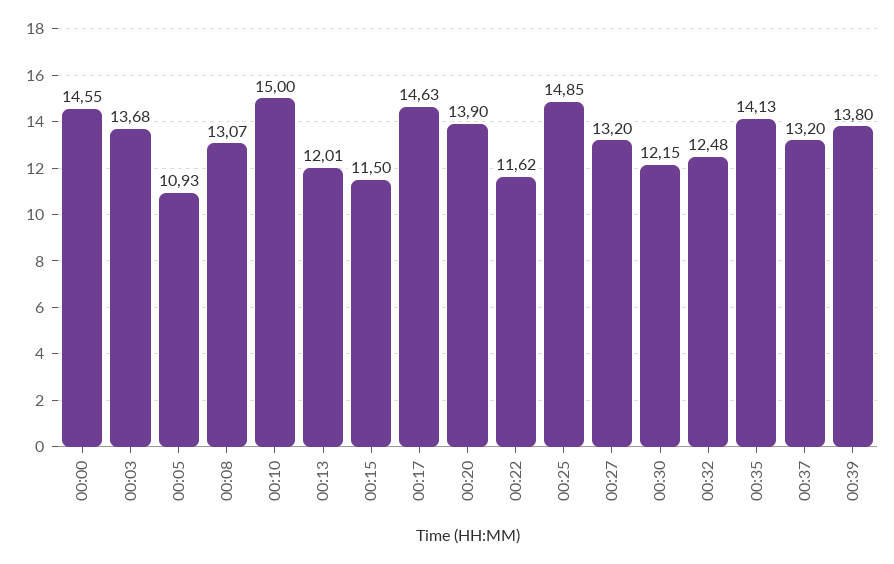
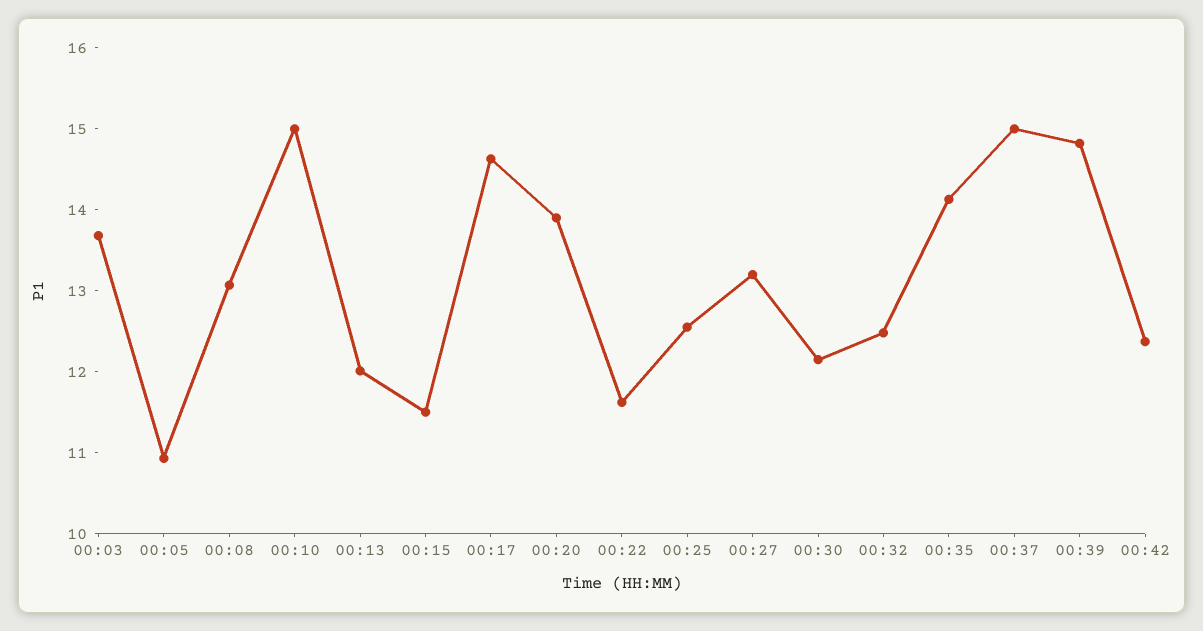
00:00: 14.55 -> none
00:25: 14.85 -> 12.6
00:37: 13.2 -> 15
00:39: 13.8 -> 14.8
00:42: none -> 12.4

